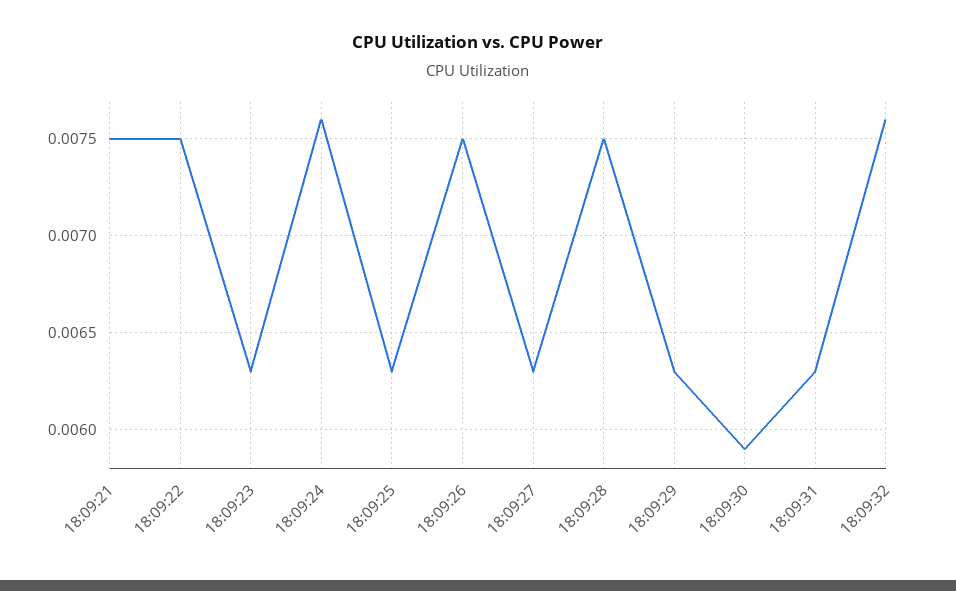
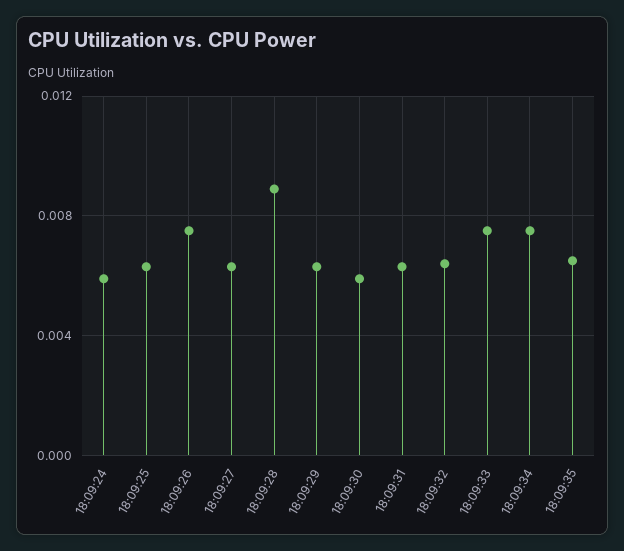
18:09:21: 0.0075 -> none
18:09:22: 0.0075 -> none
18:09:23: 0.0063 -> none
18:09:24: 0.0076 -> 0.006
18:09:28: 0.0075 -> 0.009
18:09:32: 0.0076 -> 0.0065
18:09:33: none -> 0.0075
18:09:34: none -> 0.0075
18:09:35: none -> 0.0065

